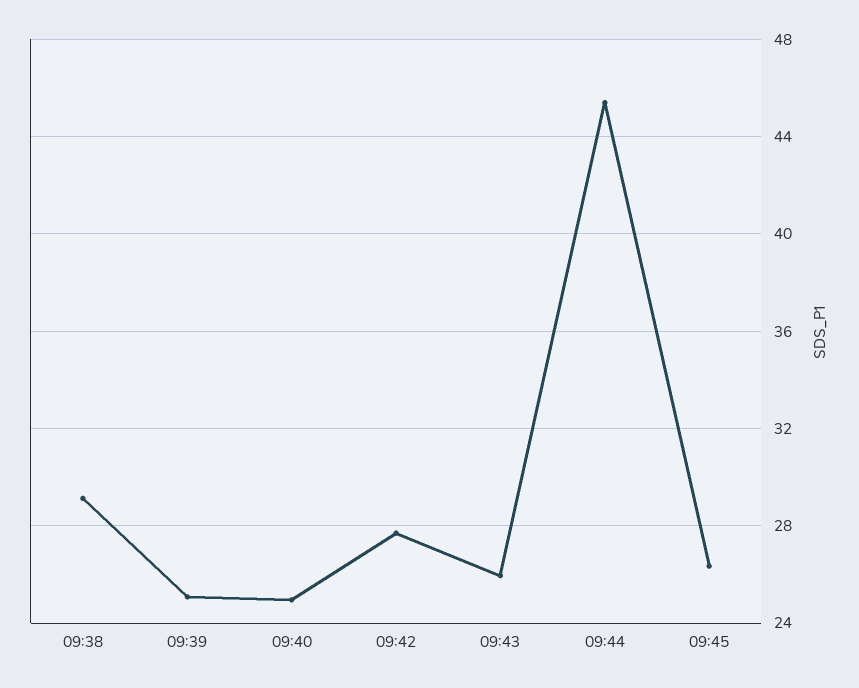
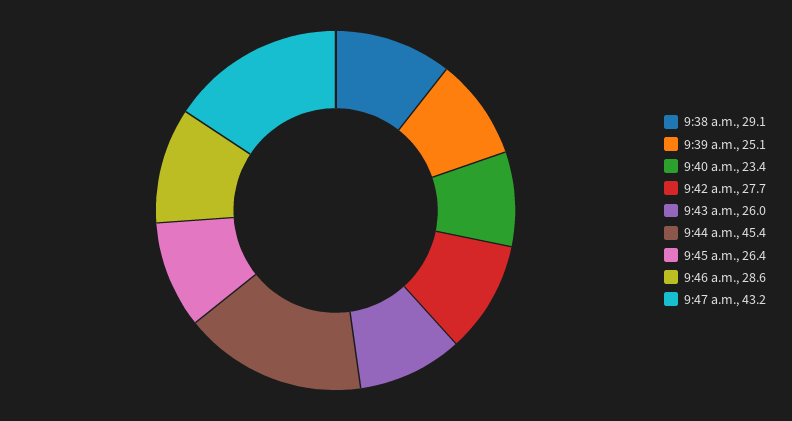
09:40: 25 -> 23.4
9:46 a.m.: none -> 28.6
9:47 a.m.: none -> 43.2

